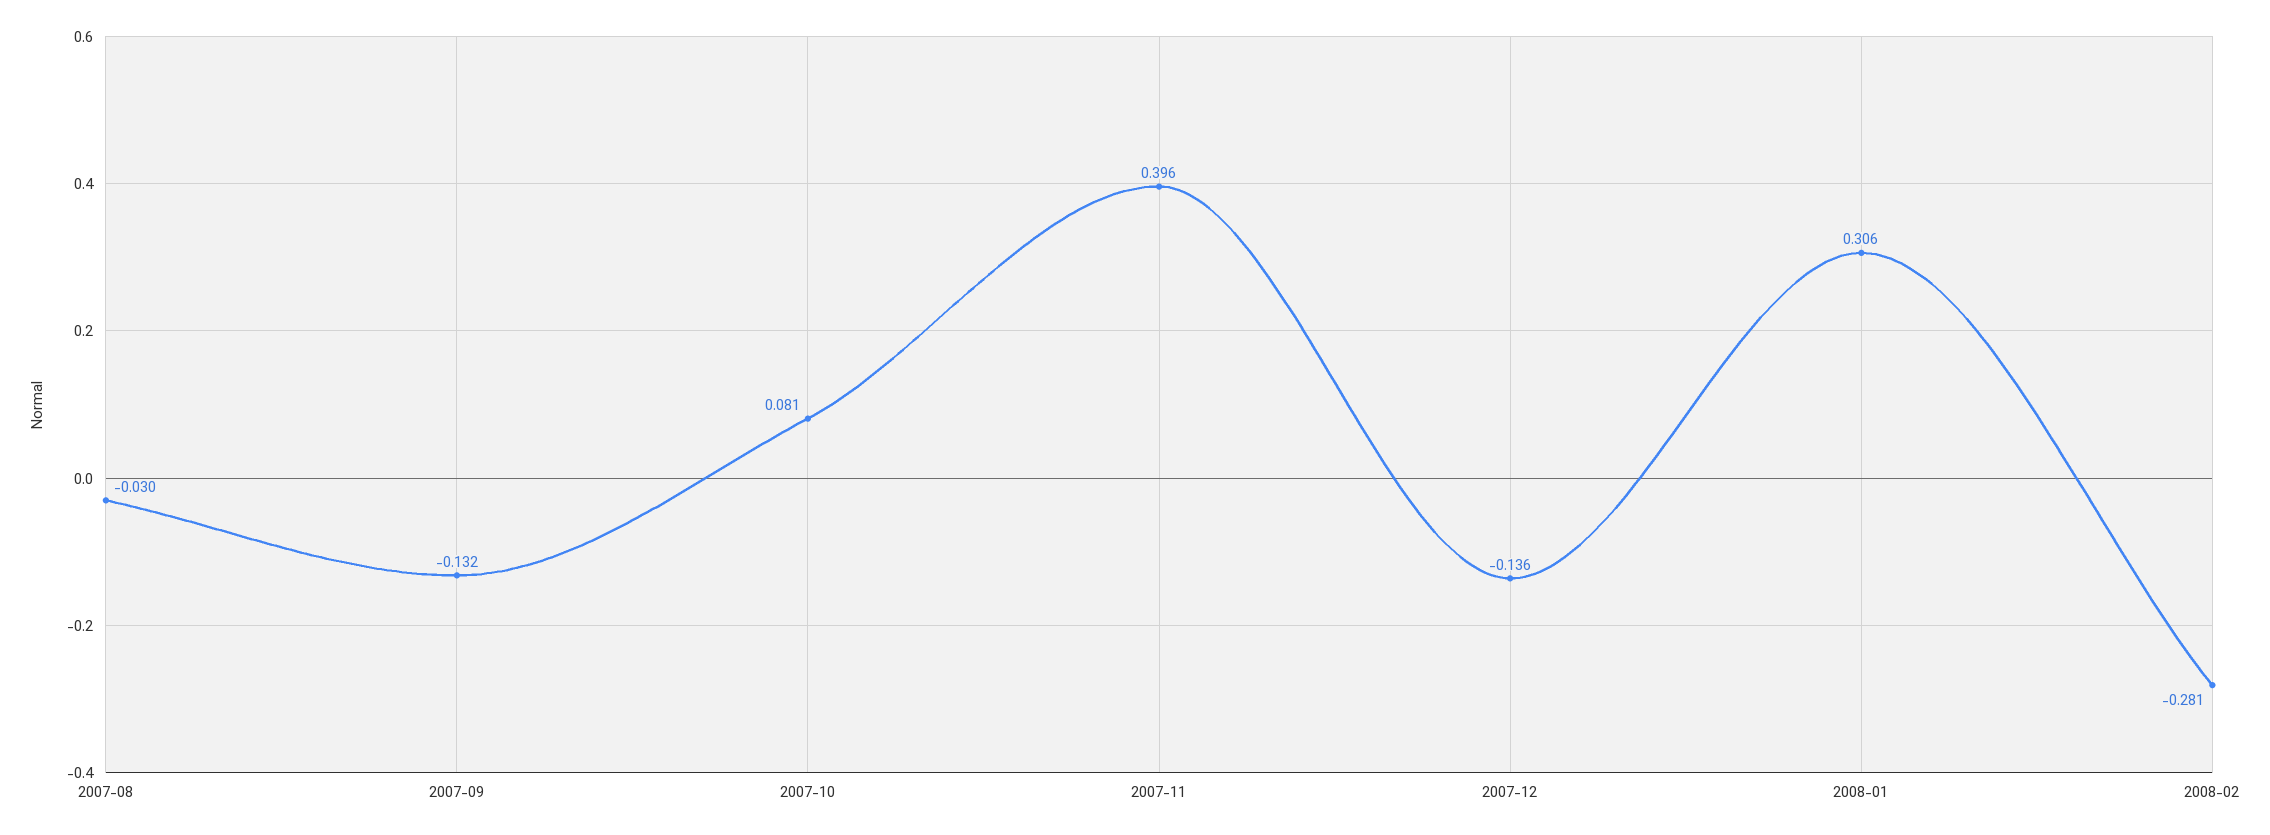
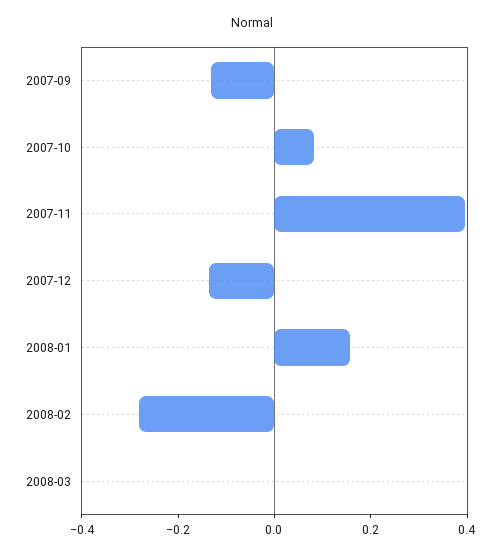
2007-08: -0.03 -> none
2008-01: 0.306 -> 0.15
2008-03: none -> 0

